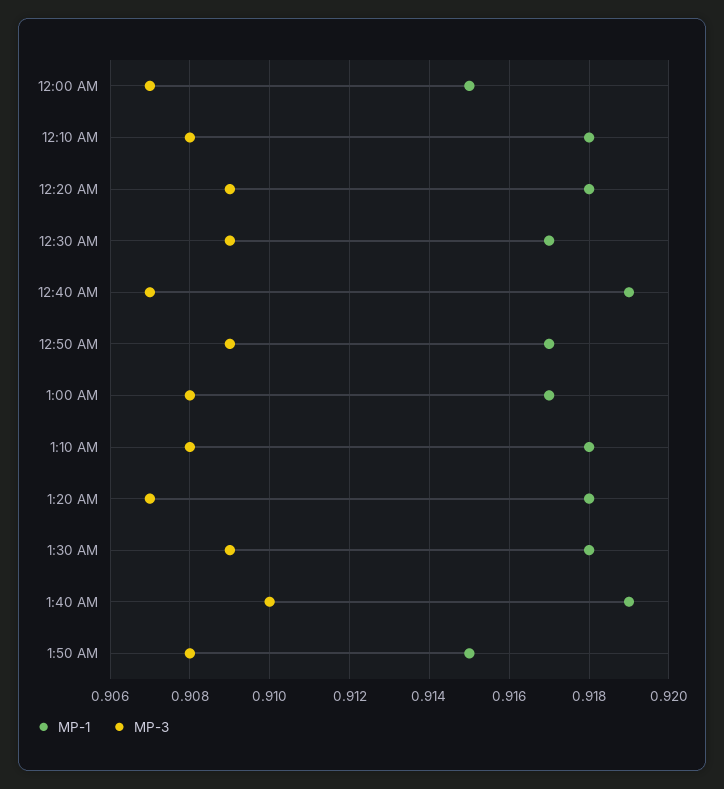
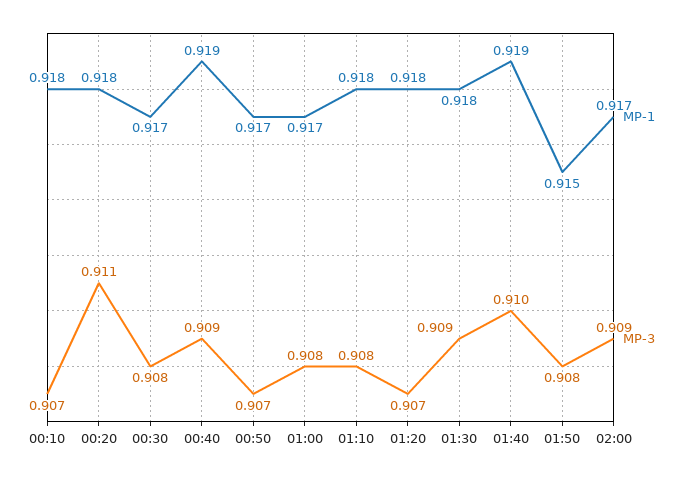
MP-1, 12:00 AM: 0.915 -> none
MP-3, 12:00 AM: 0.907 -> none
MP-3, 12:10 AM: 0.908 -> 0.907
MP-3, 12:20 AM: 0.909 -> 0.911
MP-3, 12:30 AM: 0.909 -> 0.908
MP-3, 12:40 AM: 0.907 -> 0.909
MP-3, 12:50 AM: 0.909 -> 0.907
MP-1, 02:00: none -> 0.917
MP-3, 02:00: none -> 0.909

